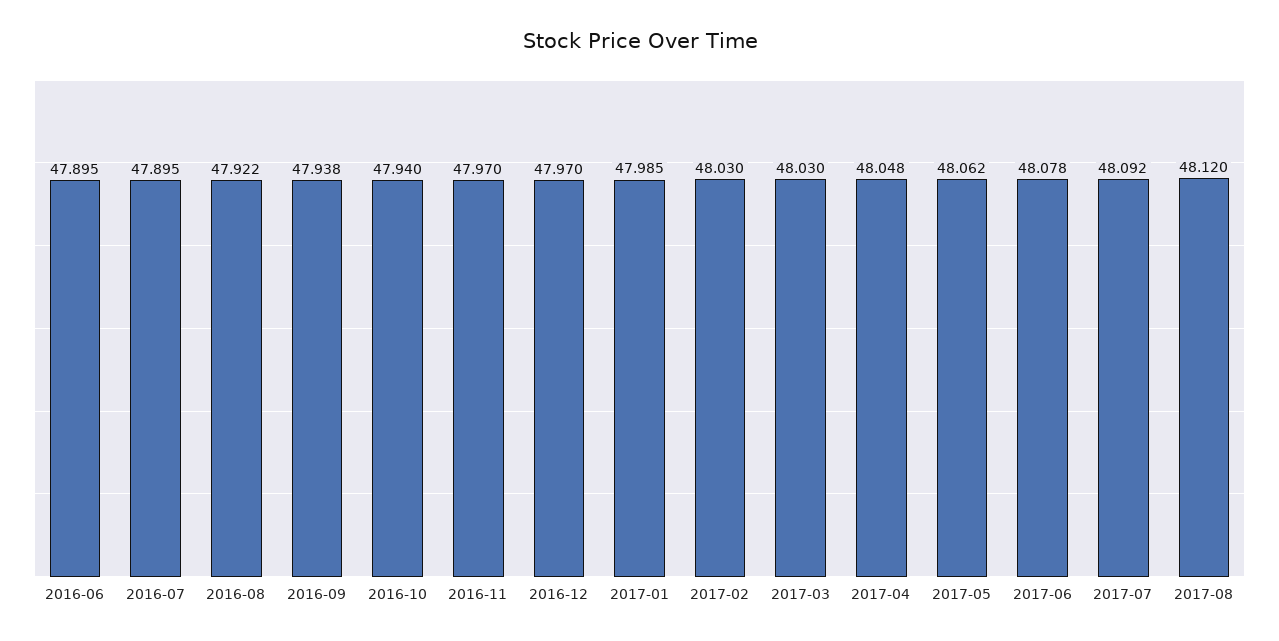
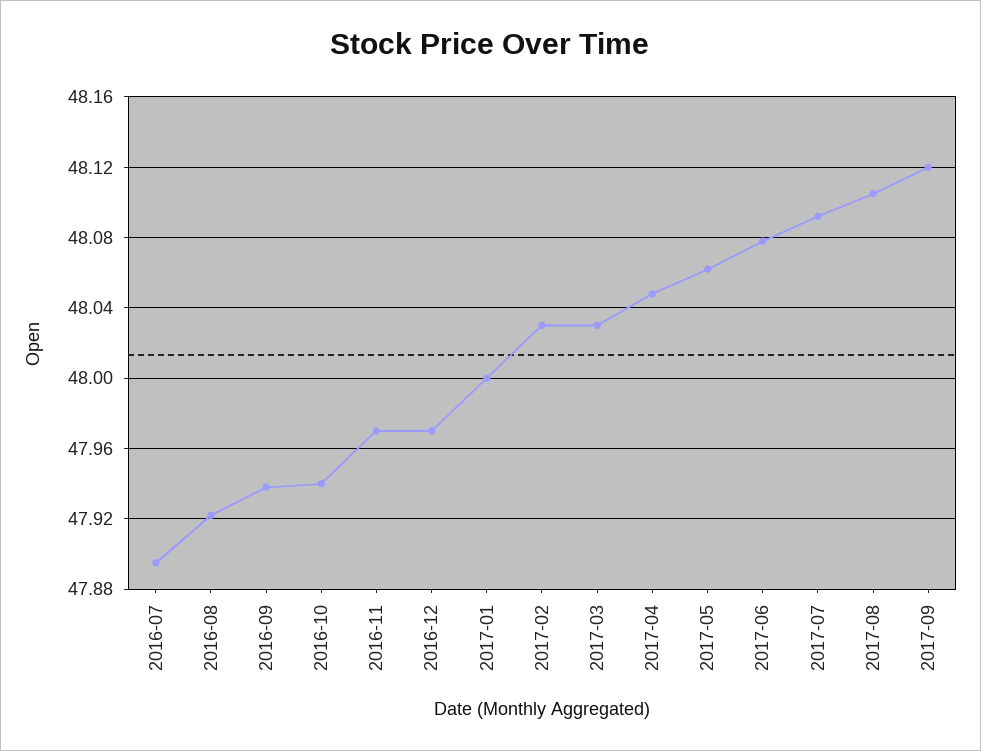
2016-06: 47.895 -> none
2017-01: 47.985 -> 48
2017-08: 48.12 -> 48.105
2017-09: none -> 48.12

